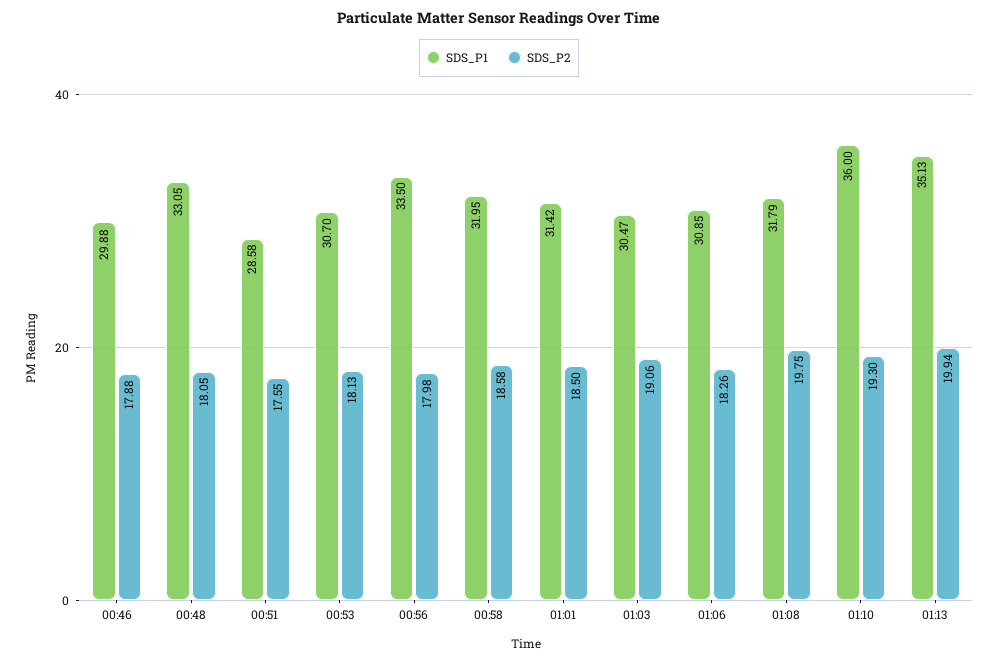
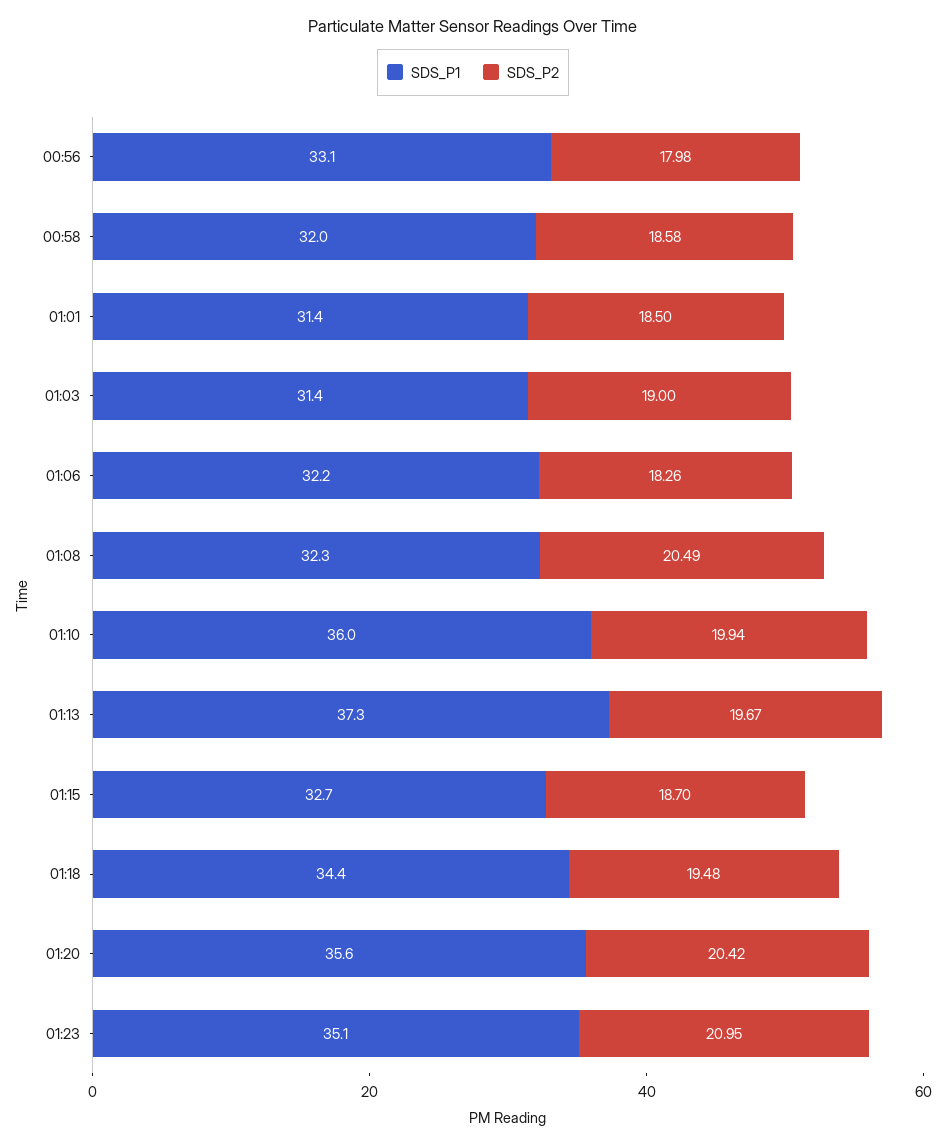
SDS_P1, 00:46: 29.88 -> none
SDS_P2, 00:46: 17.88 -> none
SDS_P1, 00:48: 33.05 -> none
SDS_P2, 00:48: 18.05 -> none
SDS_P1, 00:51: 28.58 -> none
SDS_P2, 00:51: 17.55 -> none
SDS_P1, 00:53: 30.7 -> none
SDS_P2, 00:53: 18.13 -> none
SDS_P1, 00:56: 33.5 -> 33.1
SDS_P1, 01:03: 30.47 -> 31.4
SDS_P2, 01:03: 19.06 -> 19
SDS_P1, 01:06: 30.85 -> 32.2
SDS_P1, 01:08: 31.79 -> 32.3
SDS_P2, 01:08: 19.75 -> 20.49
SDS_P2, 01:10: 19.3 -> 19.94
SDS_P1, 01:13: 35.13 -> 37.3
SDS_P2, 01:13: 19.94 -> 19.67
SDS_P1, 01:15: none -> 32.7
SDS_P2, 01:15: none -> 18.7
SDS_P1, 01:18: none -> 34.4
SDS_P2, 01:18: none -> 19.48
SDS_P1, 01:20: none -> 35.6
SDS_P2, 01:20: none -> 20.42
SDS_P1, 01:23: none -> 35.1
SDS_P2, 01:23: none -> 20.95

